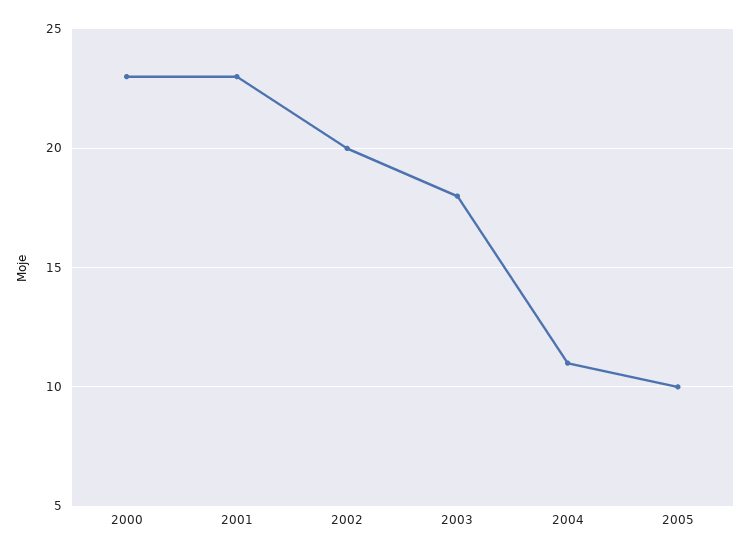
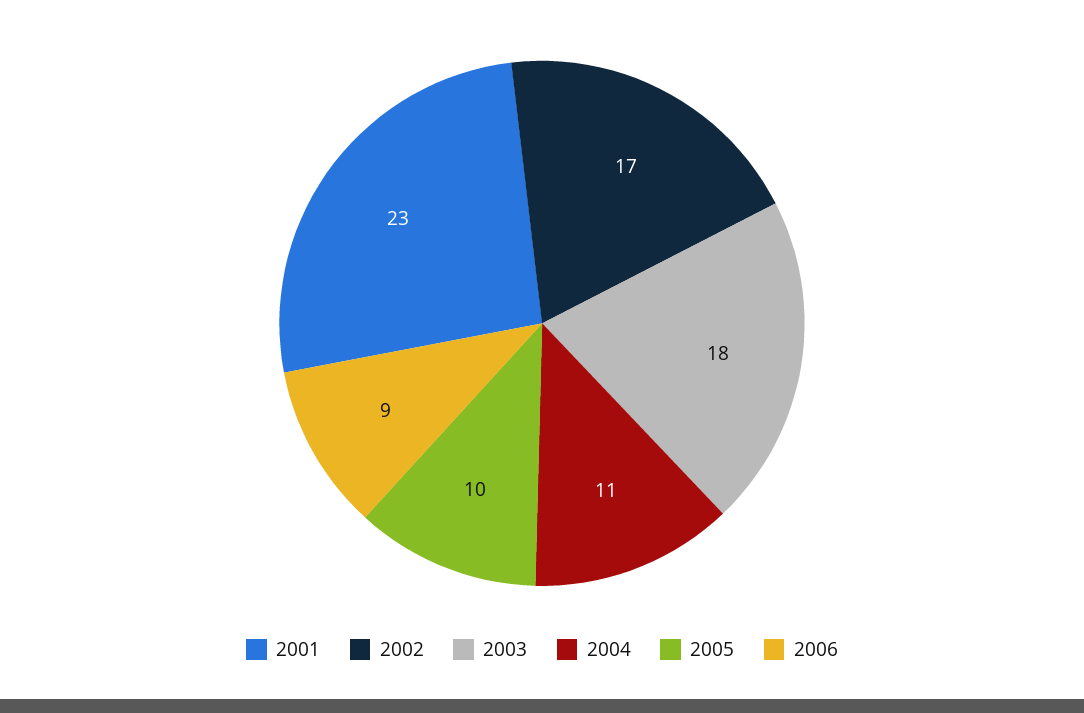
2000: 23 -> none
2002: 20 -> 17
2006: none -> 9

